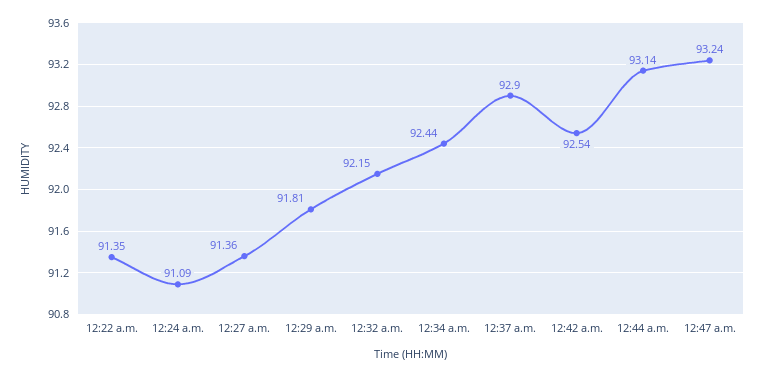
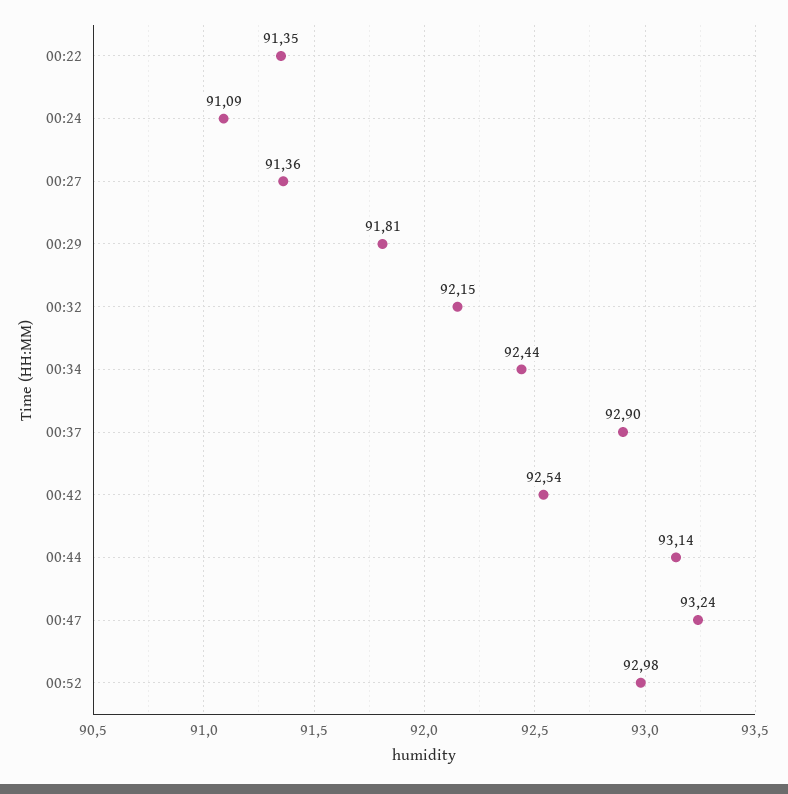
00:52: none -> 92.98

